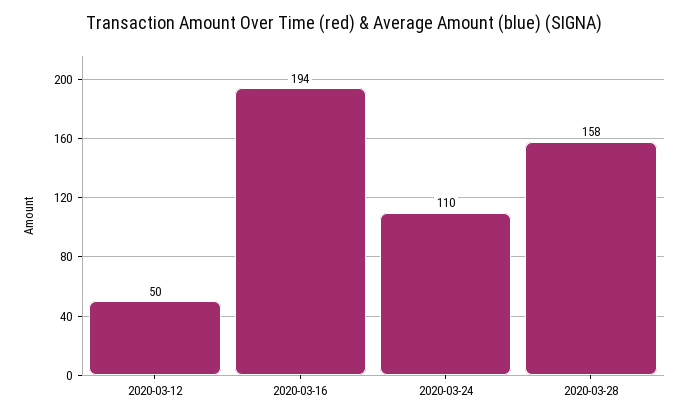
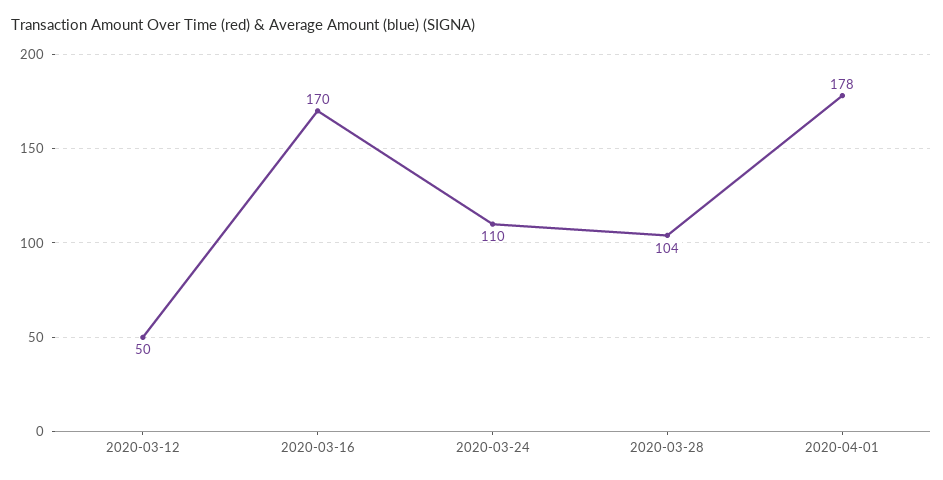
2020-03-16: 194 -> 170
2020-03-28: 158 -> 104
2020-04-01: none -> 178

